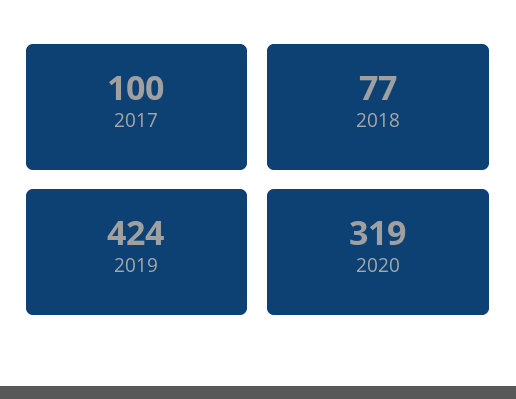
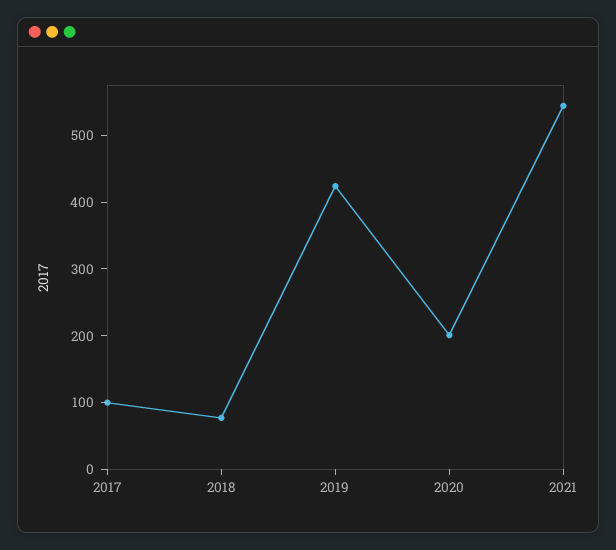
2020: 319 -> 200
2021: none -> 540

